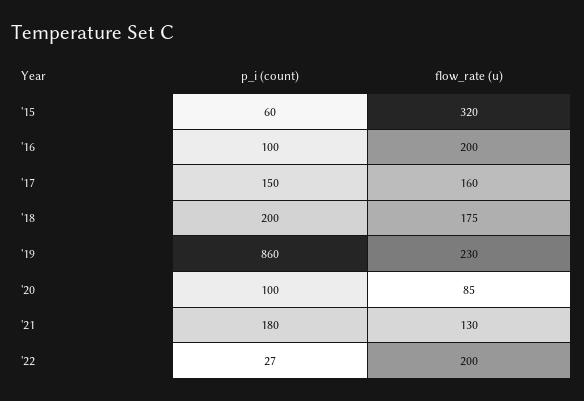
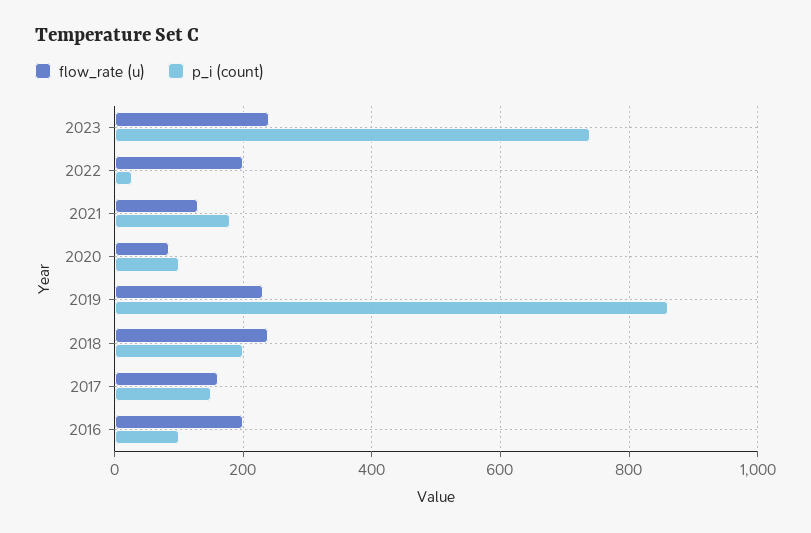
p_i (count), '15: 60 -> none
flow_rate (u), '15: 320 -> none
flow_rate (u), '18: 175 -> 240
flow_rate (u), 2023: none -> 240
p_i (count), 2023: none -> 740

